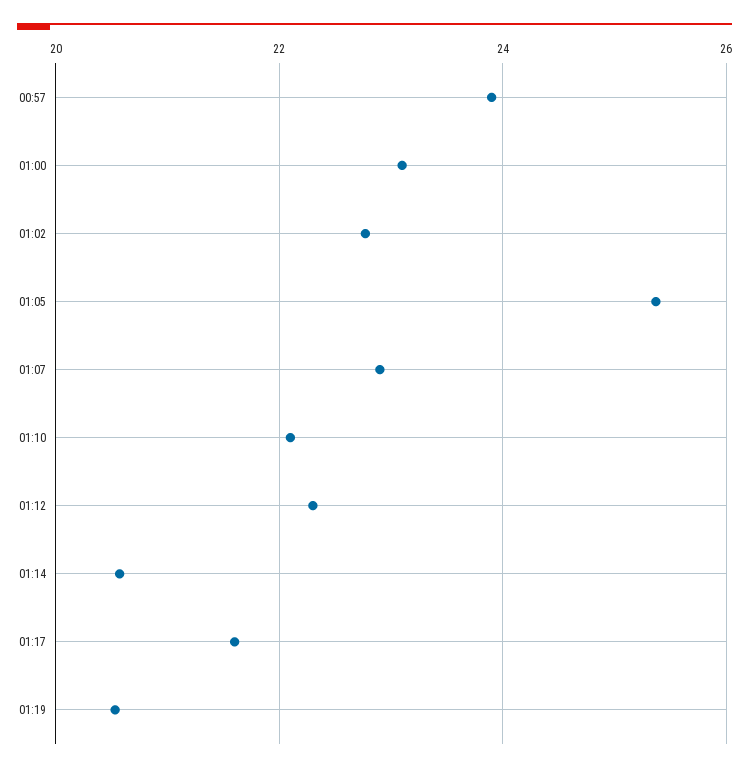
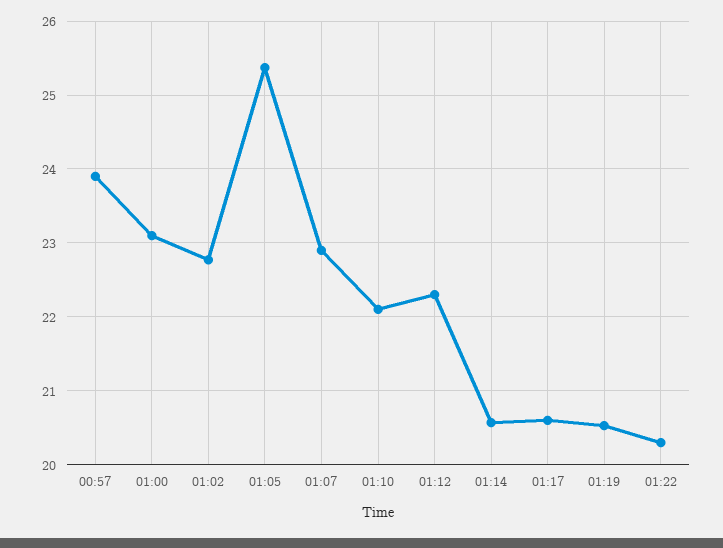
01:17: 21.6 -> 20.6
01:22: none -> 20.3

